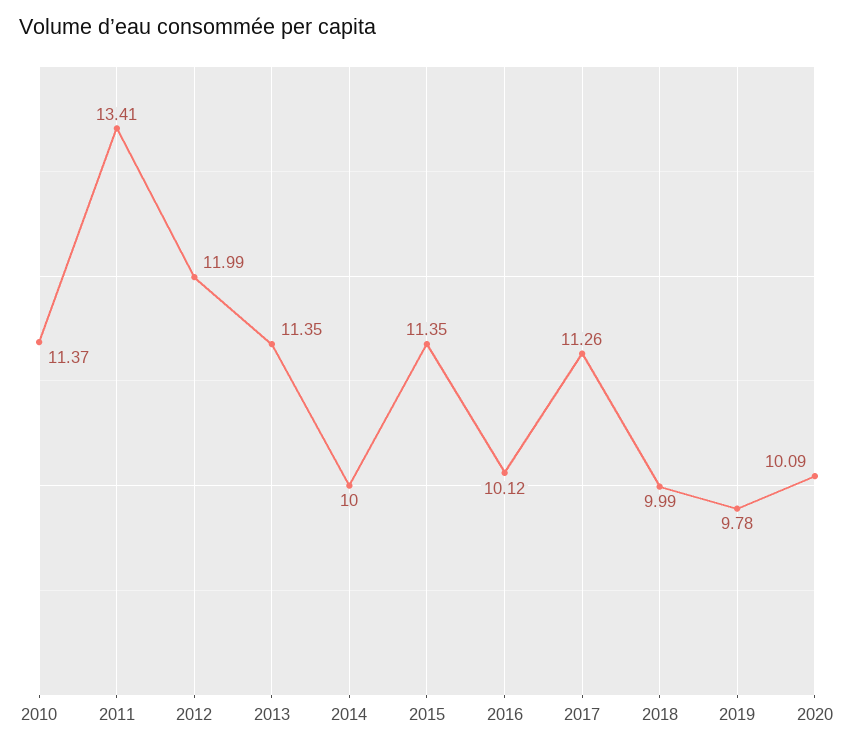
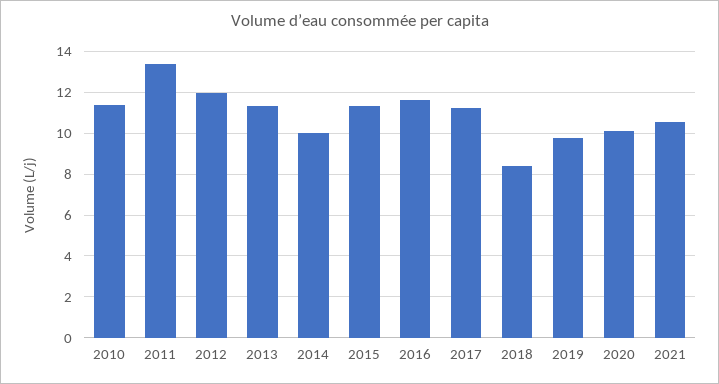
2016: 10.12 -> 11.5
2018: 9.99 -> 8.5
2021: none -> 10.5

